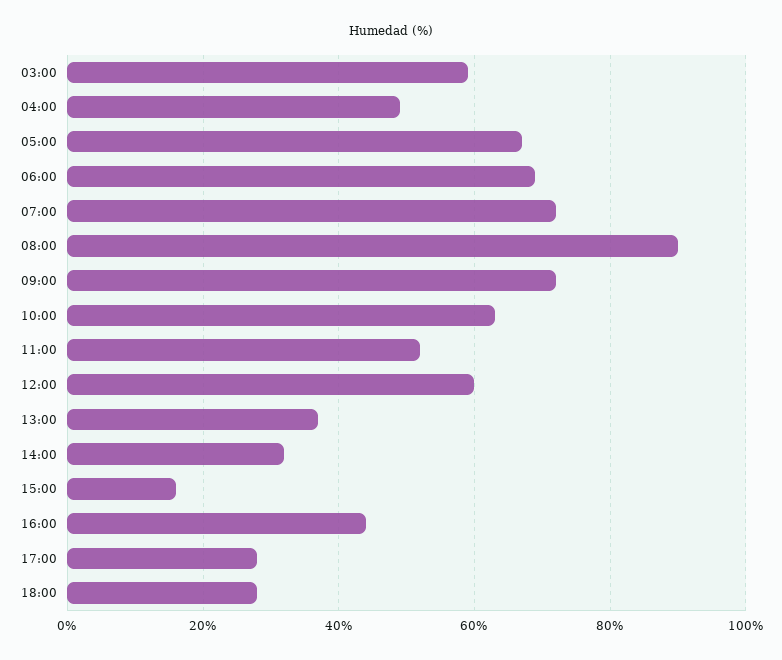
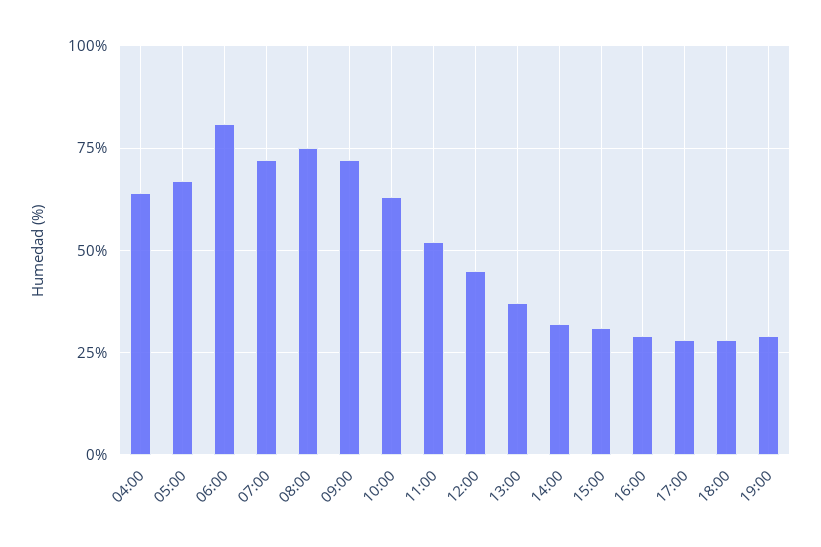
03:00: 60 -> none
04:00: 50 -> 65
06:00: 70 -> 80
08:00: 90 -> 75
12:00: 60 -> 45
15:00: 15 -> 30
16:00: 45 -> 30
19:00: none -> 30

